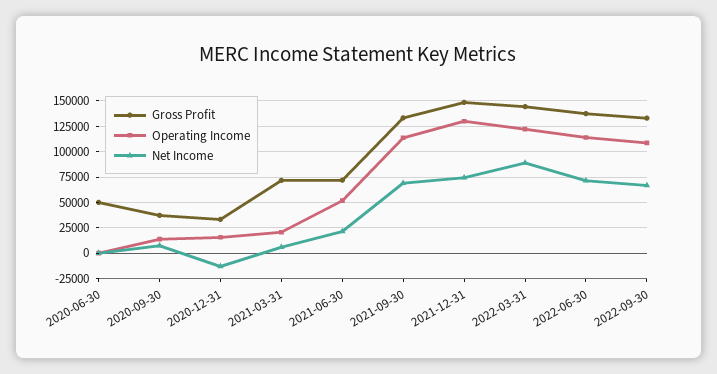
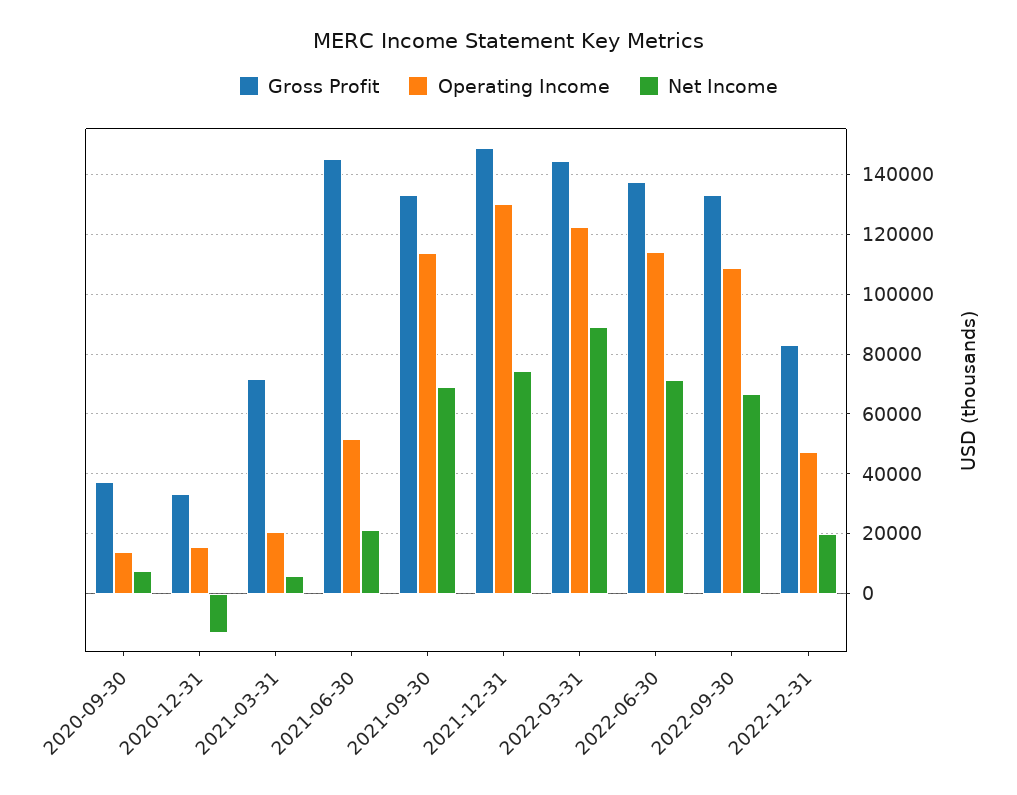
Gross Profit, 2020-06-30: 50000 -> none
Operating Income, 2020-06-30: 0 -> none
Net Income, 2020-06-30: 0 -> none
Gross Profit, 2021-06-30: 75000 -> 145000
Gross Profit, 2022-12-31: none -> 82500
Operating Income, 2022-12-31: none -> 47500
Net Income, 2022-12-31: none -> 20000

